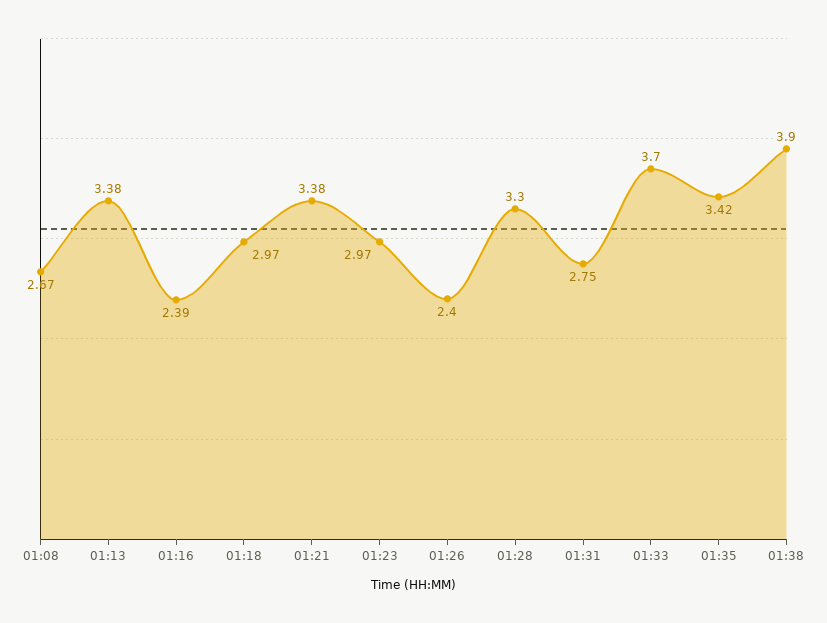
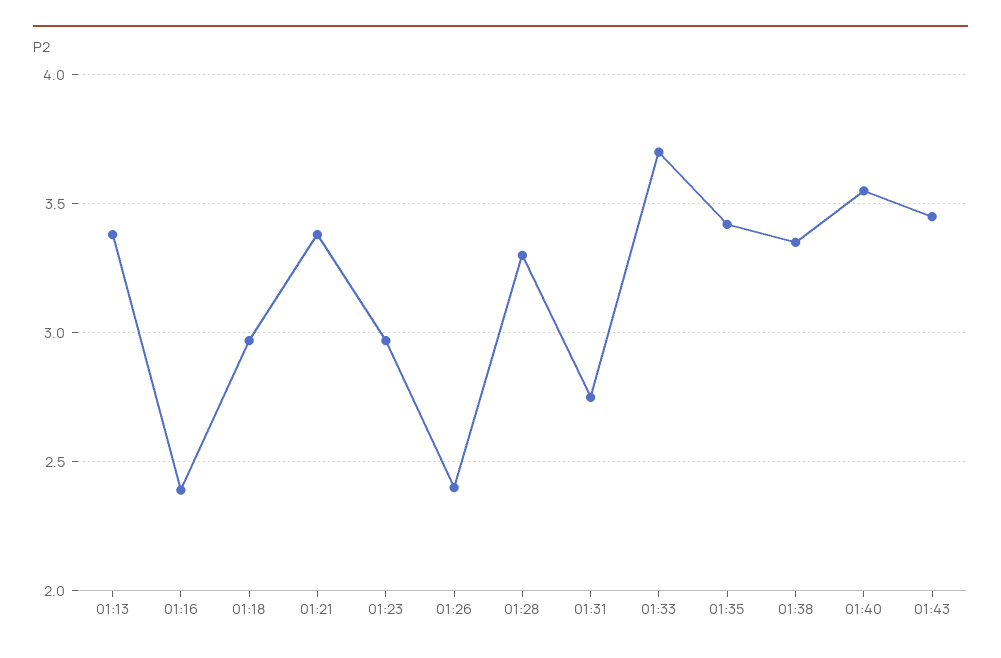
01:08: 2.67 -> none
01:38: 3.9 -> 3.35
01:40: none -> 3.55
01:43: none -> 3.45

